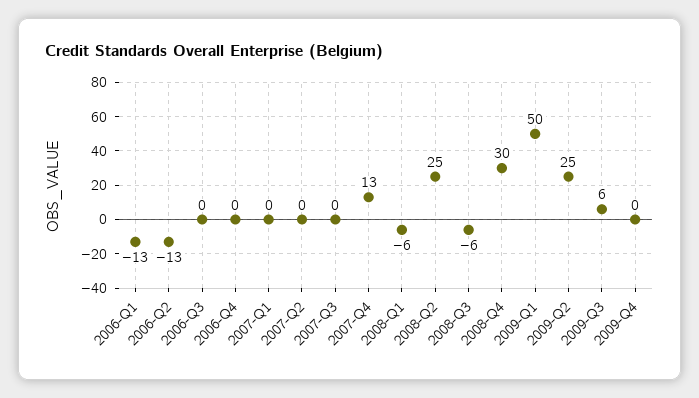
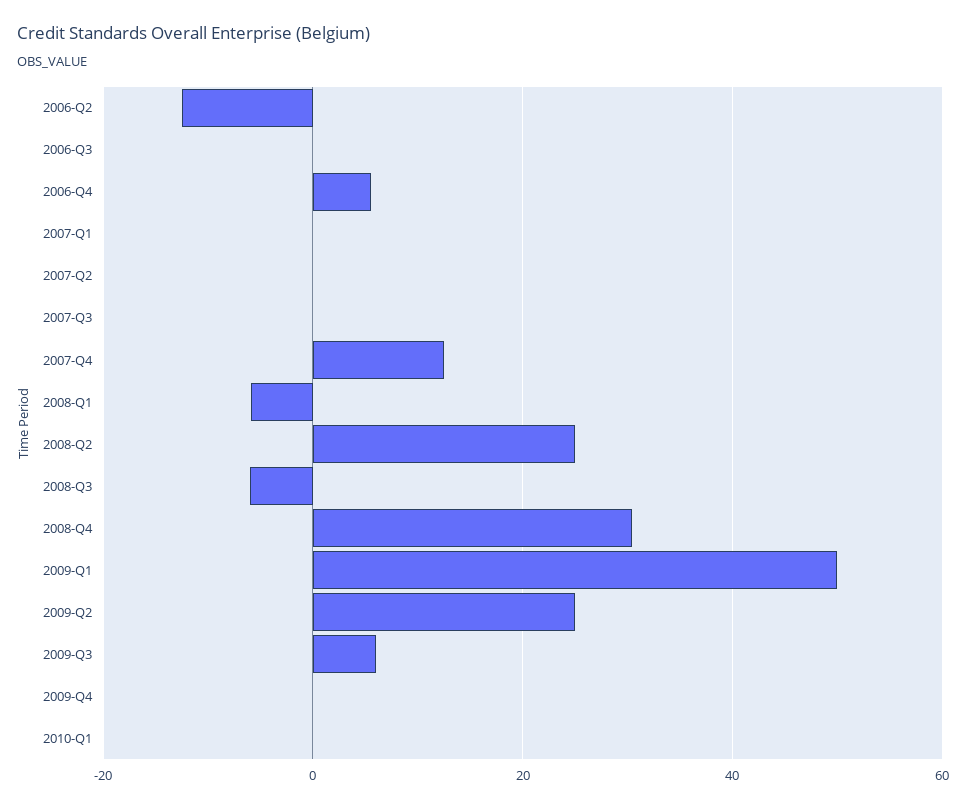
2006-Q1: -13 -> none
2006-Q4: 0 -> 6
2010-Q1: none -> 0

